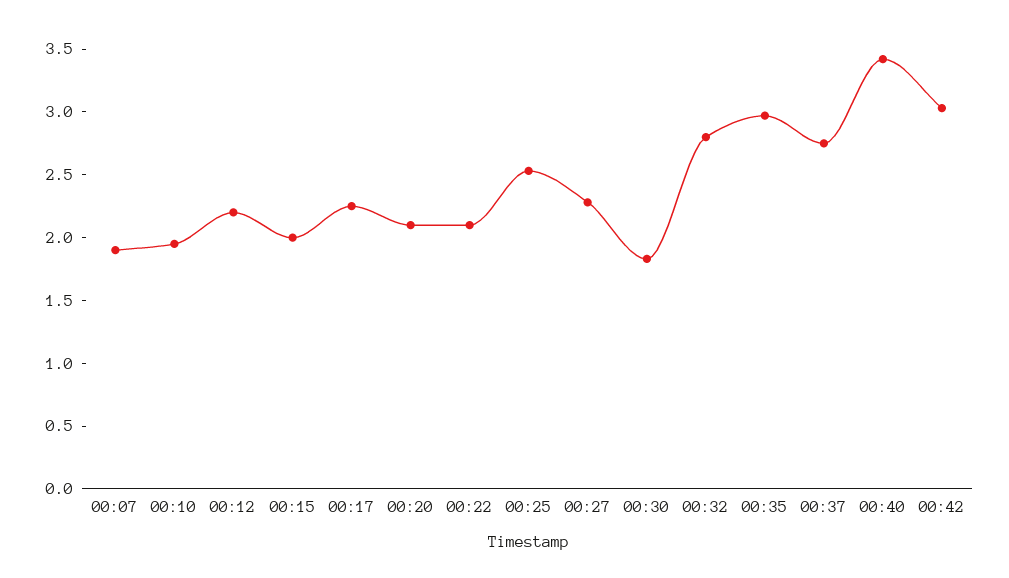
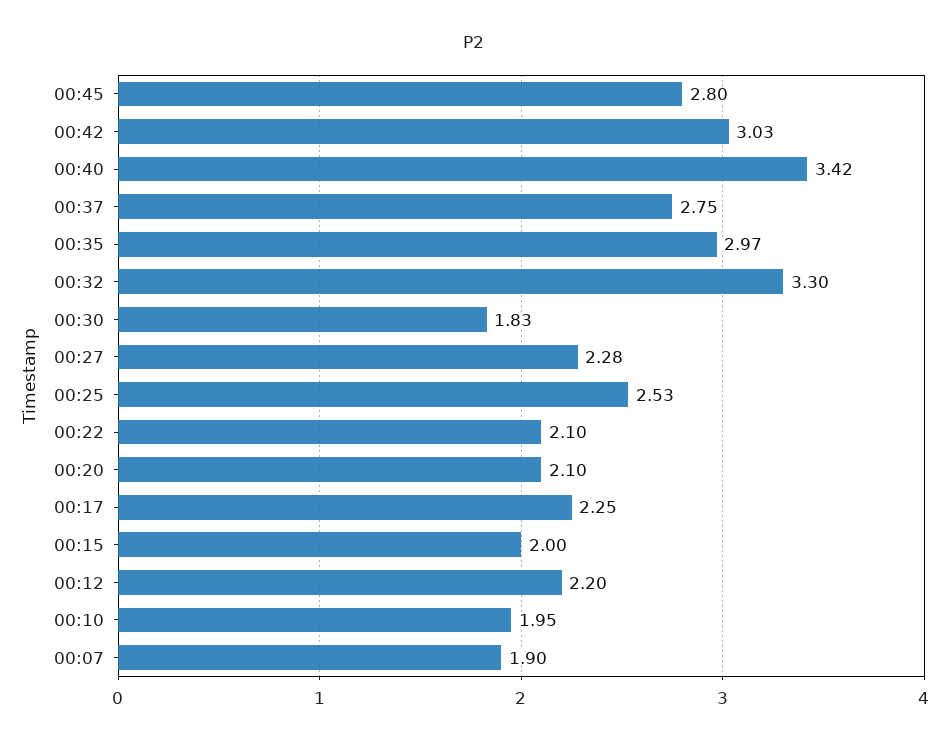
00:32: 2.8 -> 3.3
00:45: none -> 2.8

